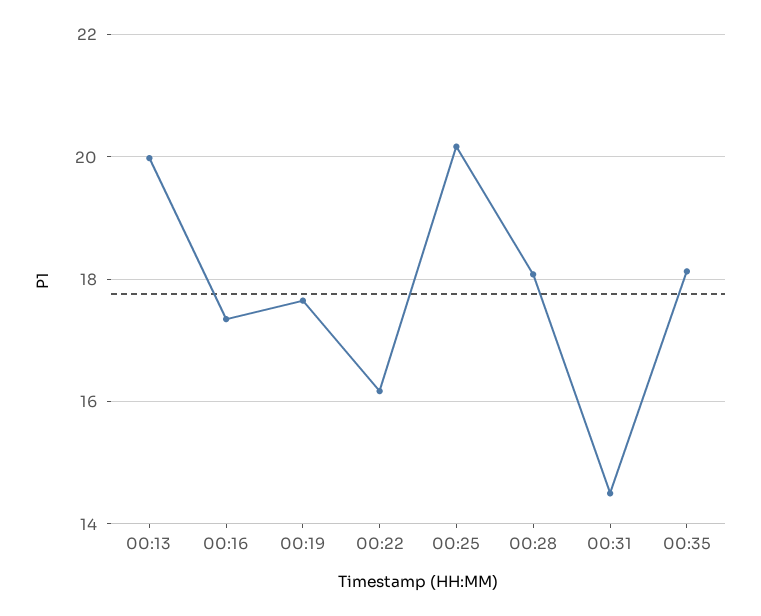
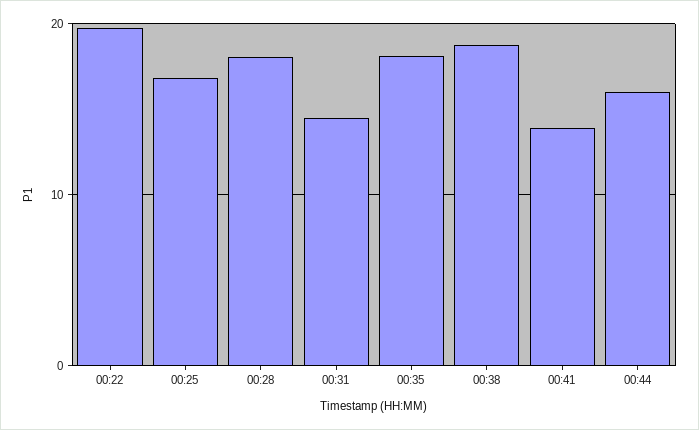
00:13: 20 -> none
00:16: 17.4 -> none
00:19: 17.6 -> none
00:22: 16.2 -> 20
00:25: 20.2 -> 17
00:38: none -> 19
00:41: none -> 14
00:44: none -> 16

